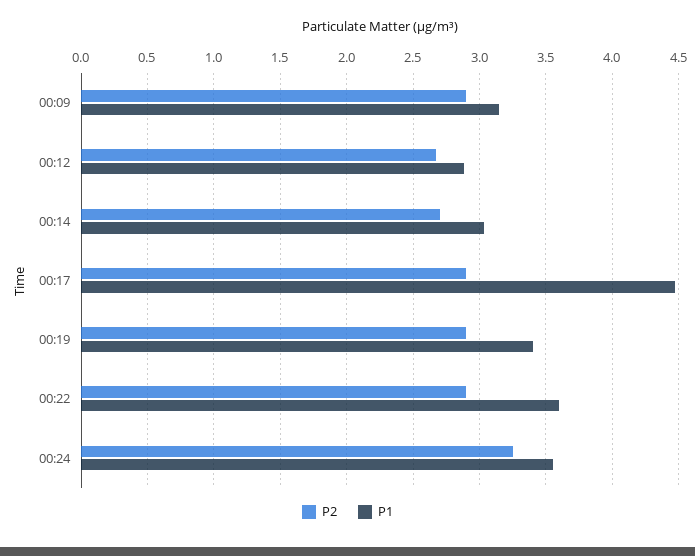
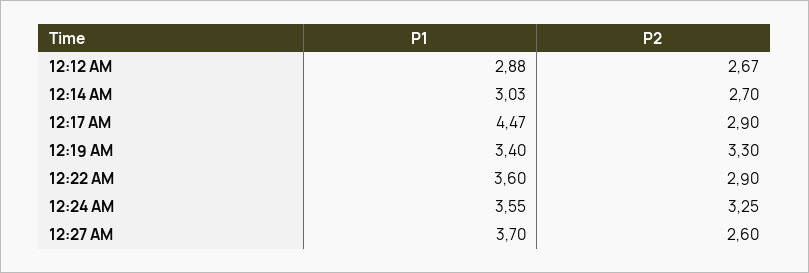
P2, 00:09: 2.9 -> none
P1, 00:09: 3.15 -> none
P2, 00:19: 2.9 -> 3.3
P1, 12:27 AM: none -> 3.7
P2, 12:27 AM: none -> 2.6

